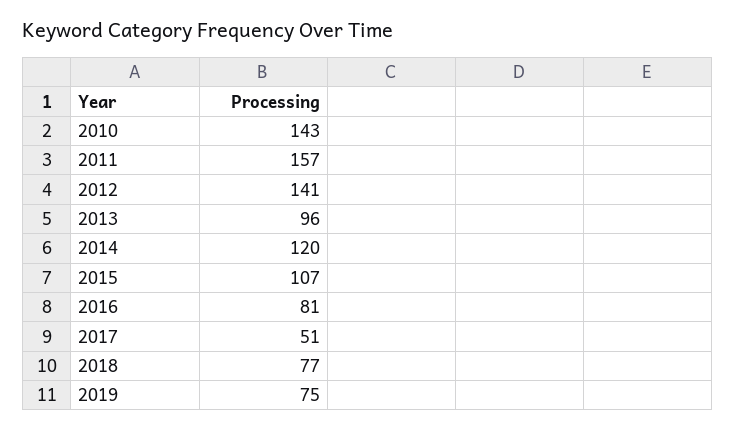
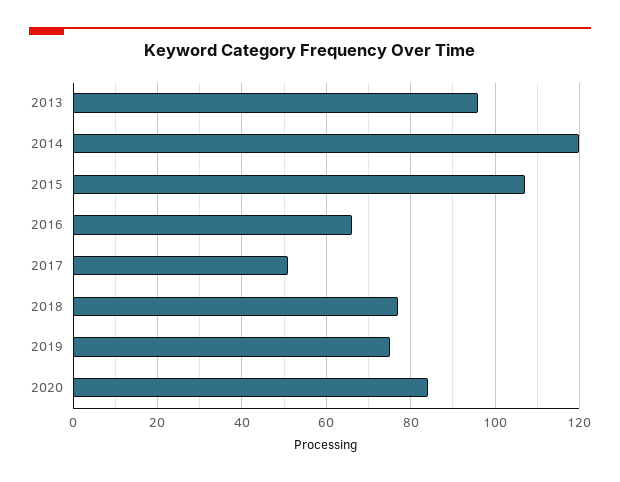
2010: 143 -> none
2011: 157 -> none
2012: 141 -> none
2016: 81 -> 65
2020: none -> 85

